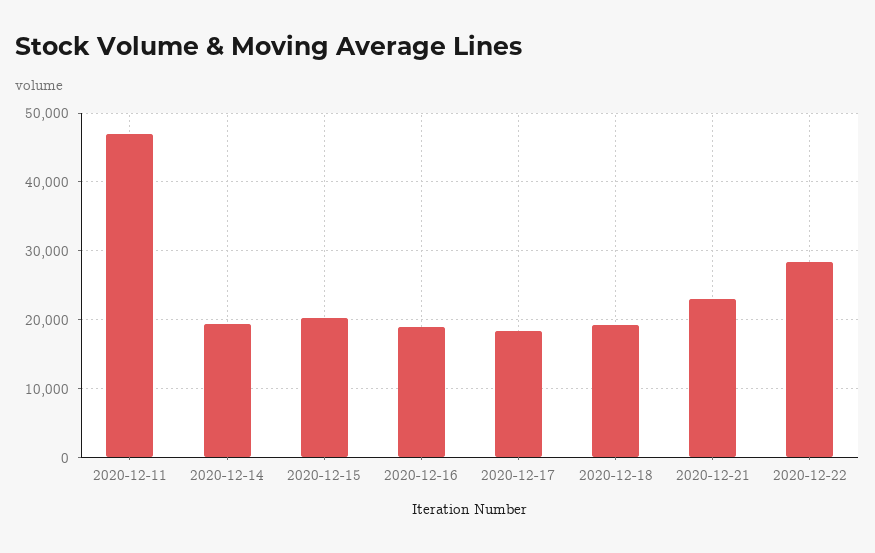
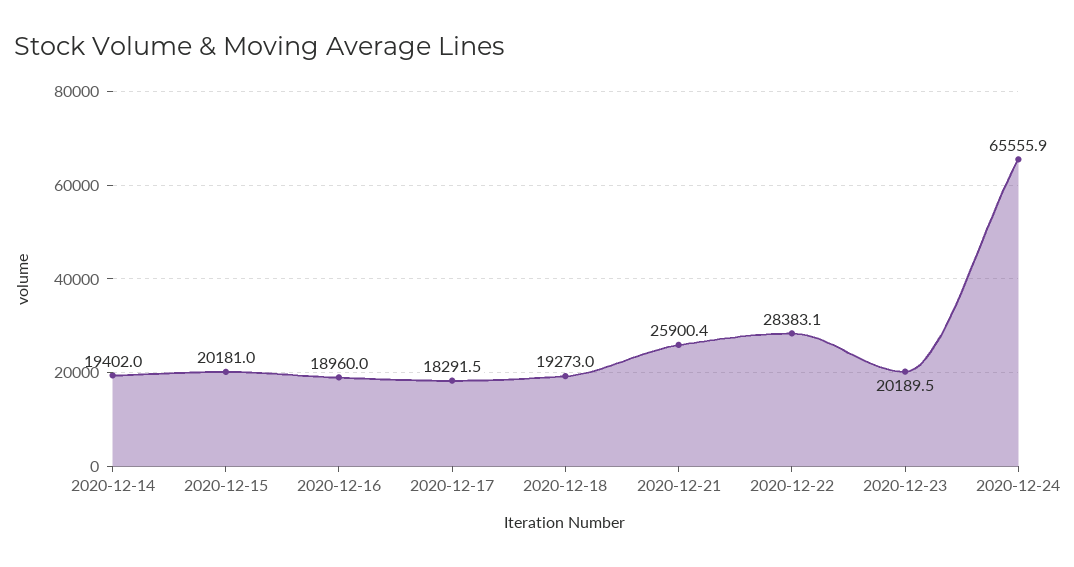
2020-12-11: 47000 -> none
2020-12-21: 23000 -> 25900.4
2020-12-23: none -> 20189.5
2020-12-24: none -> 65555.9

